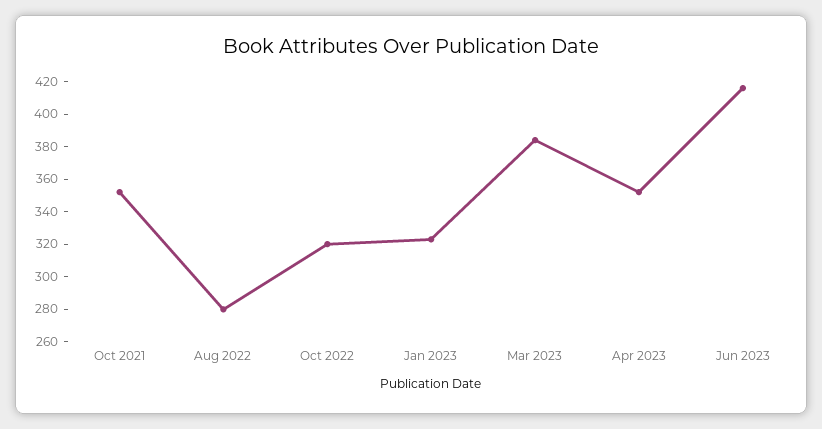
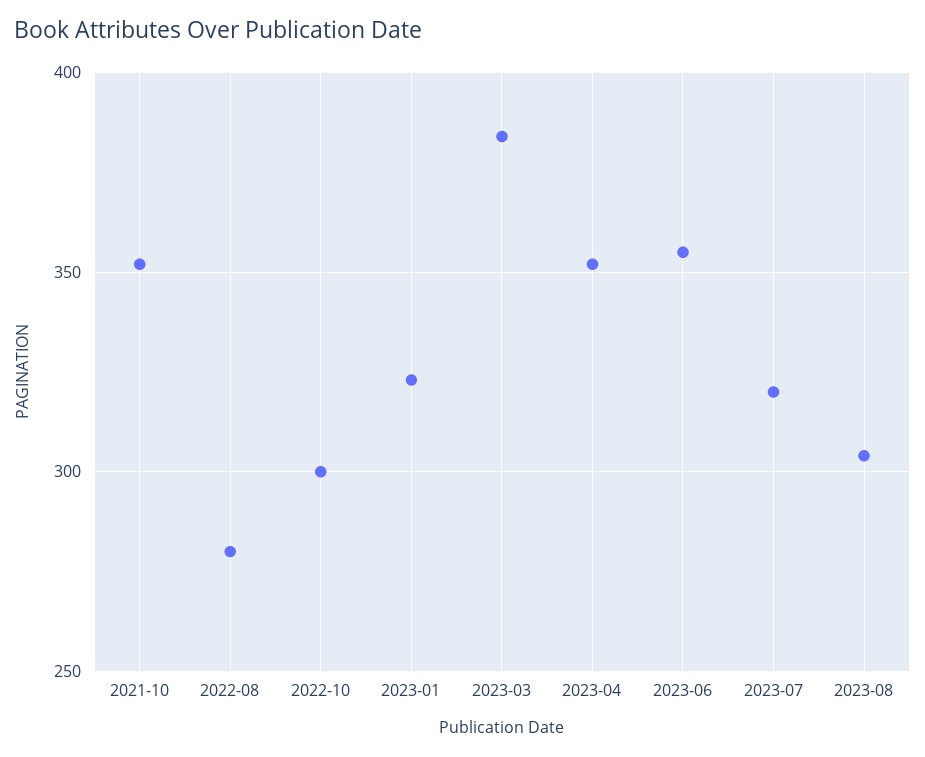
Oct 2022: 320 -> 300
Jun 2023: 415 -> 355
2023-07: none -> 320
2023-08: none -> 305

